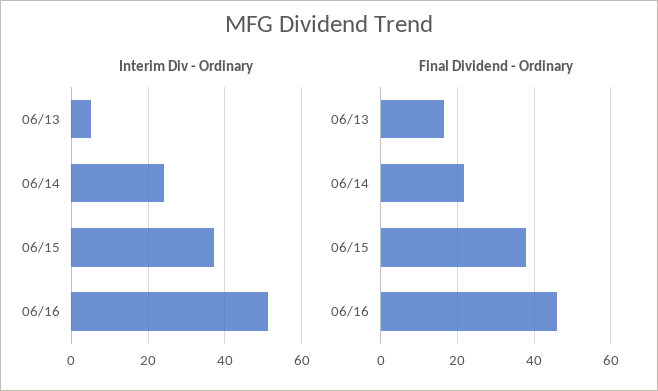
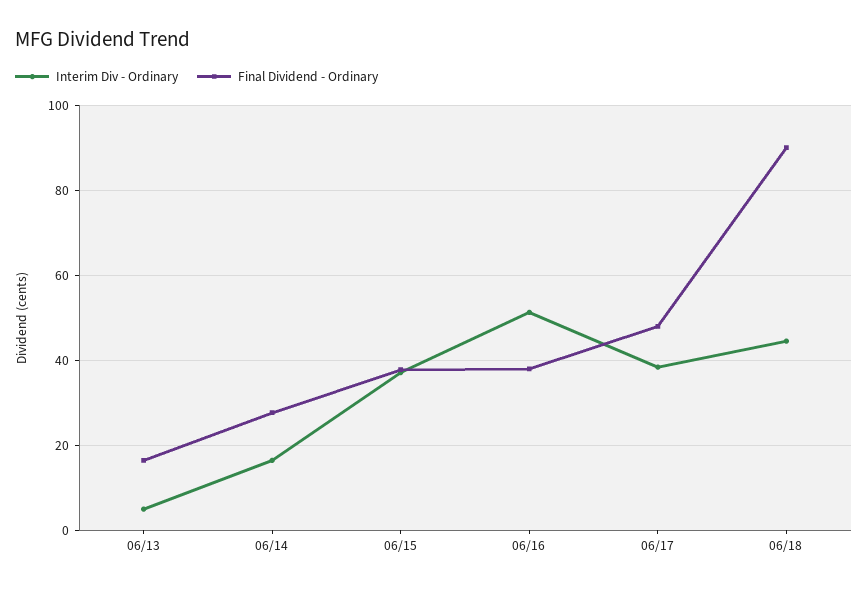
Interim Div - Ordinary, 06/14: 24 -> 16
Final Dividend - Ordinary, 06/14: 22 -> 28
Final Dividend - Ordinary, 06/16: 46 -> 38
Interim Div - Ordinary, 06/17: none -> 38
Final Dividend - Ordinary, 06/17: none -> 48
Interim Div - Ordinary, 06/18: none -> 44
Final Dividend - Ordinary, 06/18: none -> 90

